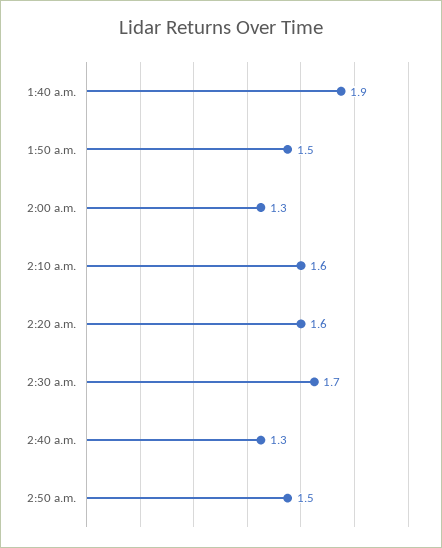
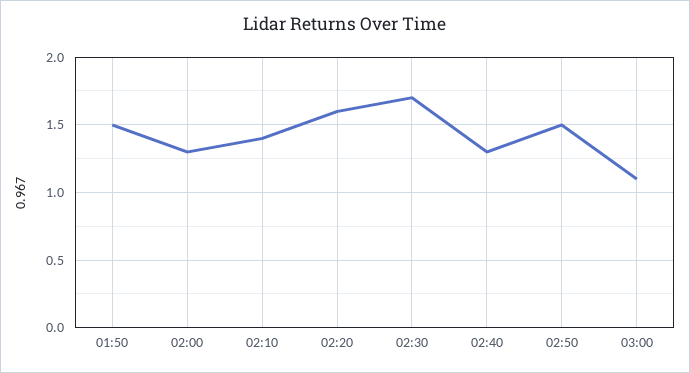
1:40 a.m.: 1.9 -> none
2:10 a.m.: 1.6 -> 1.4
03:00: none -> 1.1

